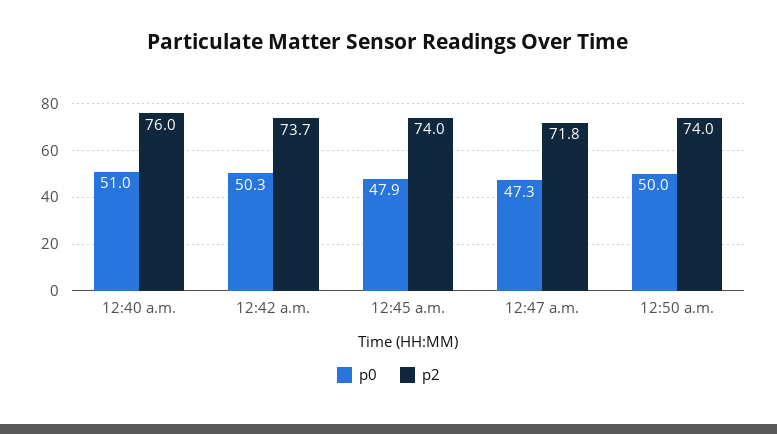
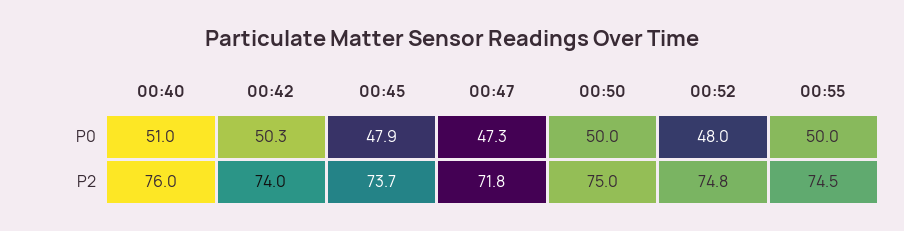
p2, 12:42 a.m.: 73.7 -> 74
p2, 12:45 a.m.: 74 -> 73.7
p2, 12:50 a.m.: 74 -> 75
p0, 00:52: none -> 48
p0, 00:55: none -> 50
p2, 00:52: none -> 74.8
p2, 00:55: none -> 74.5

